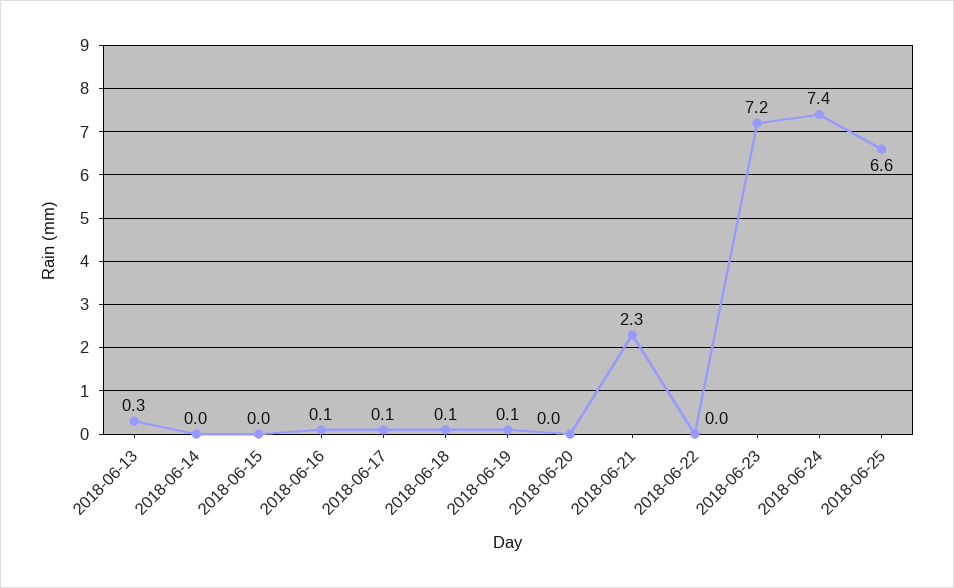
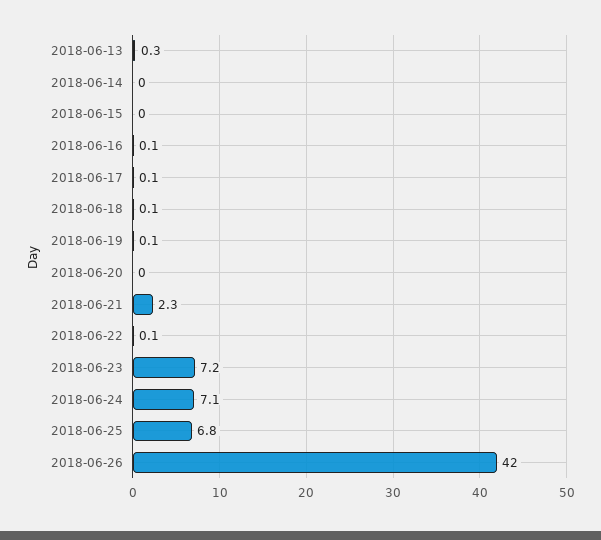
2018-06-22: 0 -> 0.1
2018-06-24: 7.4 -> 7.1
2018-06-25: 6.6 -> 6.8
2018-06-26: none -> 42

